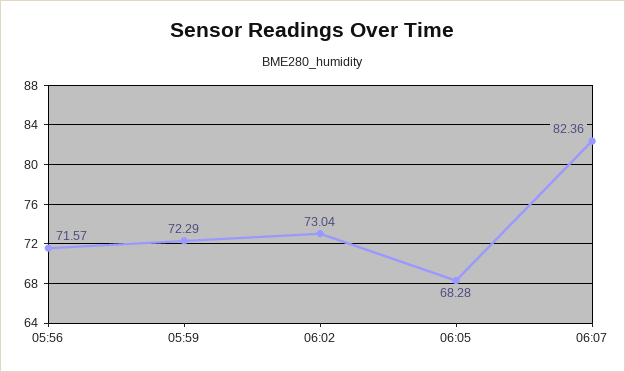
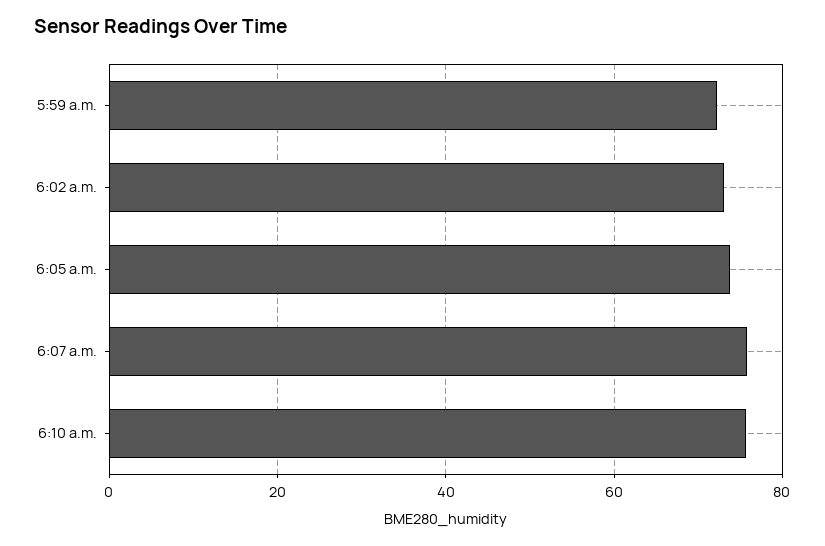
05:56: 71.57 -> none
06:05: 68.28 -> 74
06:07: 82.36 -> 76
6:10 a.m.: none -> 76

